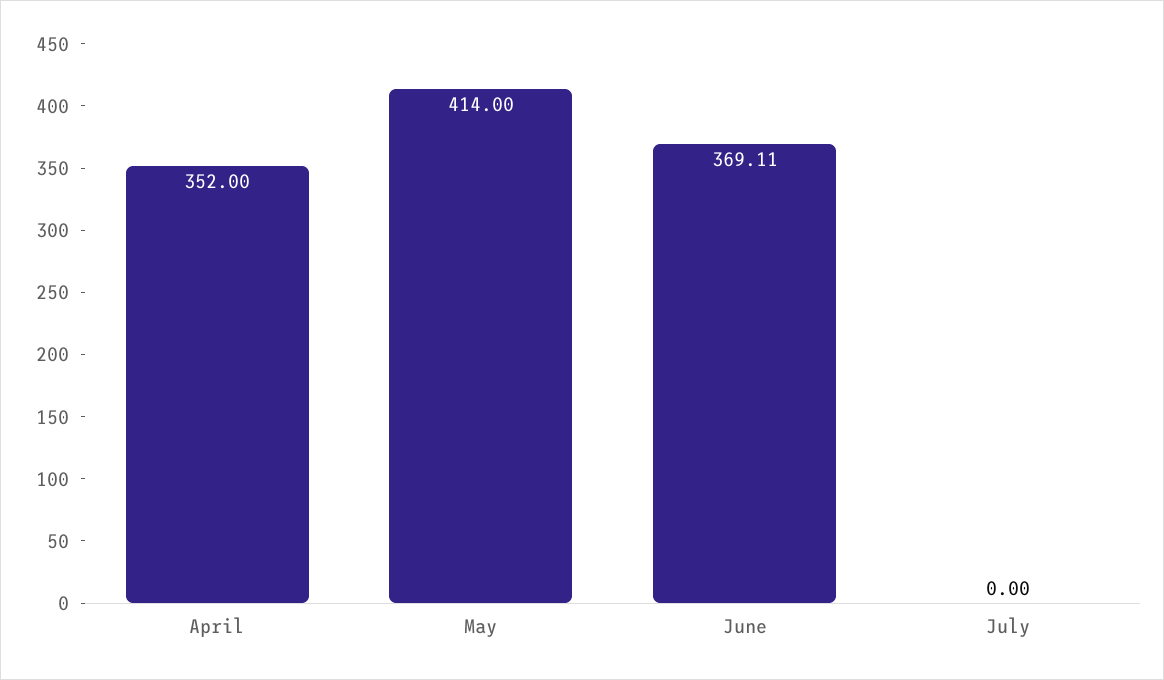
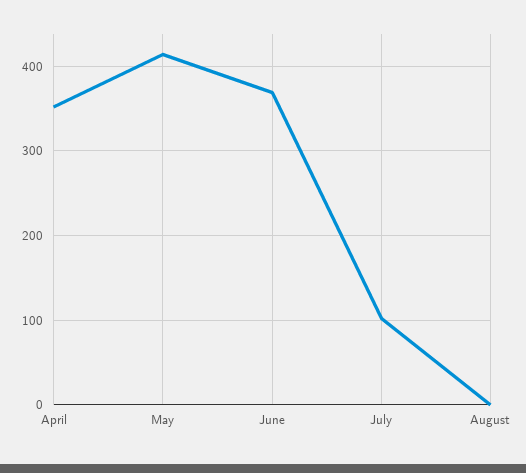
July: 0 -> 100
August: none -> 0

